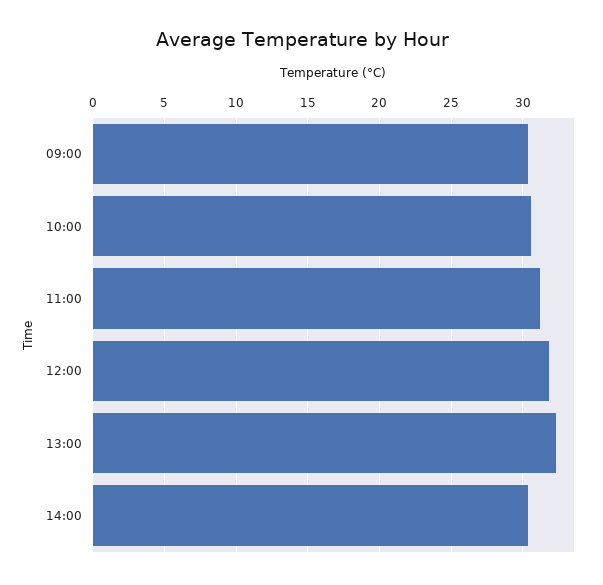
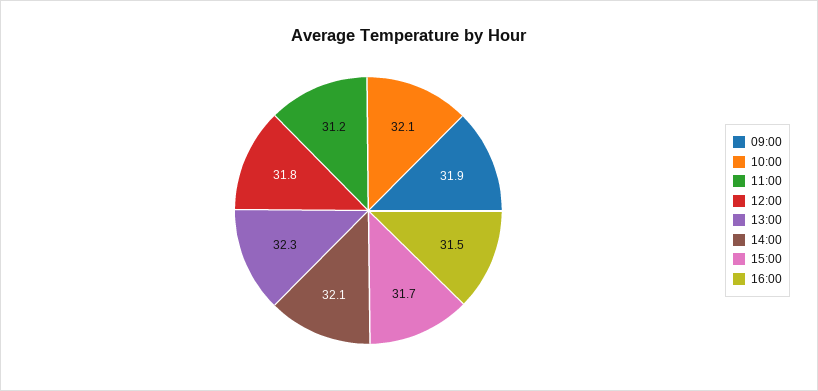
09:00: 30.5 -> 31.9
10:00: 30.5 -> 32.1
14:00: 30.5 -> 32.1
15:00: none -> 31.7
16:00: none -> 31.5

